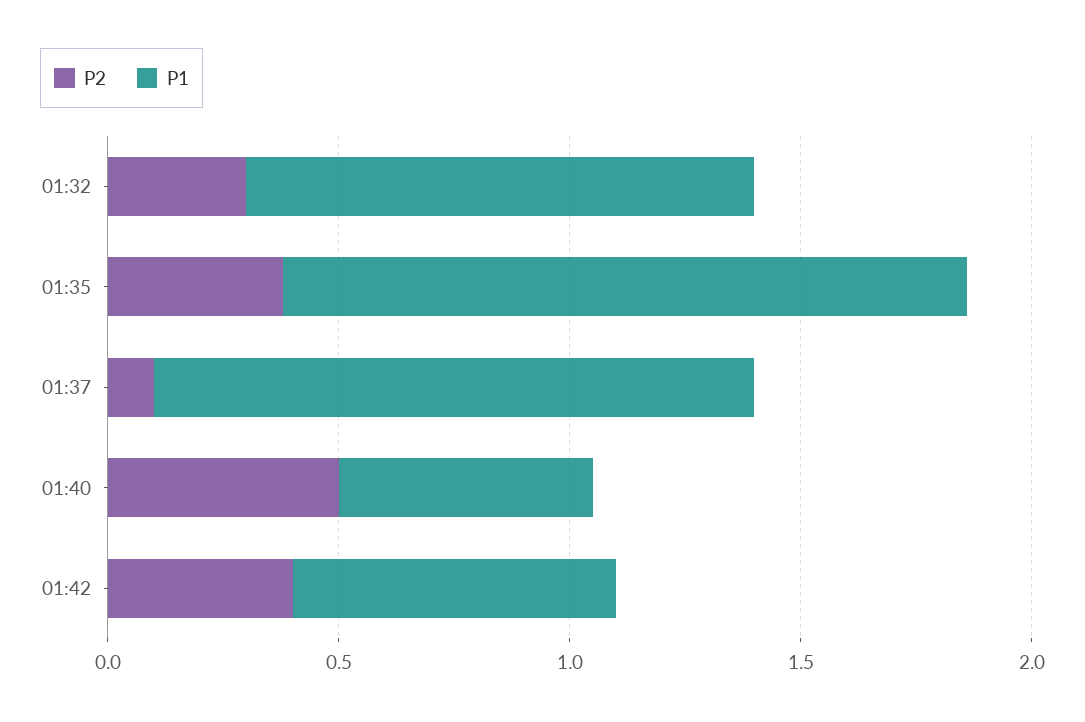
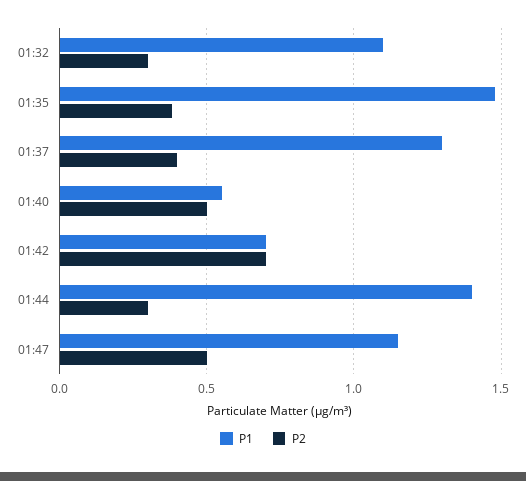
P2, 01:37: 0.1 -> 0.4
P2, 01:42: 0.4 -> 0.7
P1, 01:44: none -> 1.4
P2, 01:44: none -> 0.3
P1, 01:47: none -> 1.15
P2, 01:47: none -> 0.5

